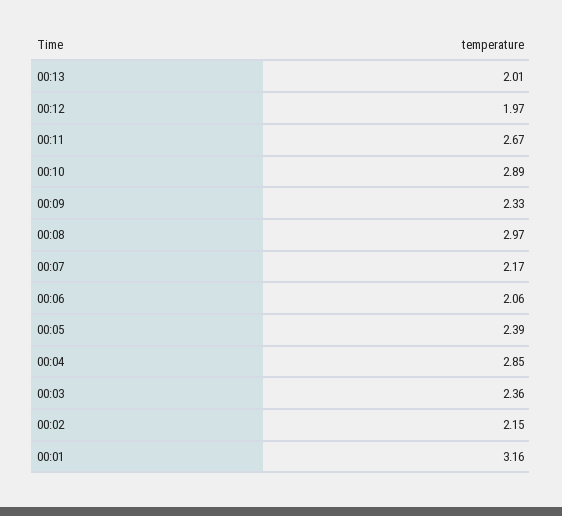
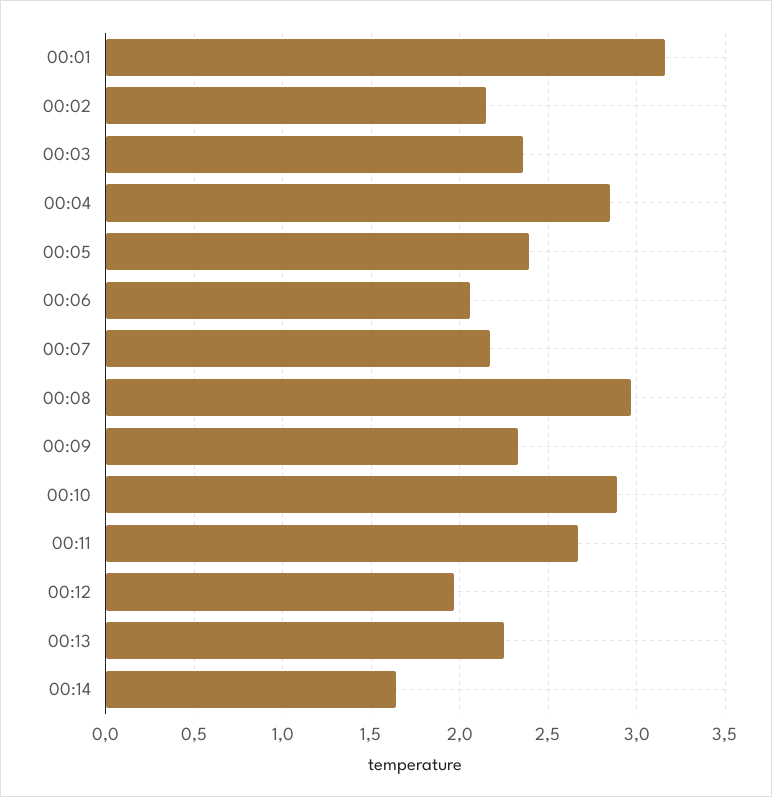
00:13: 2.01 -> 2.25
00:14: none -> 1.65

